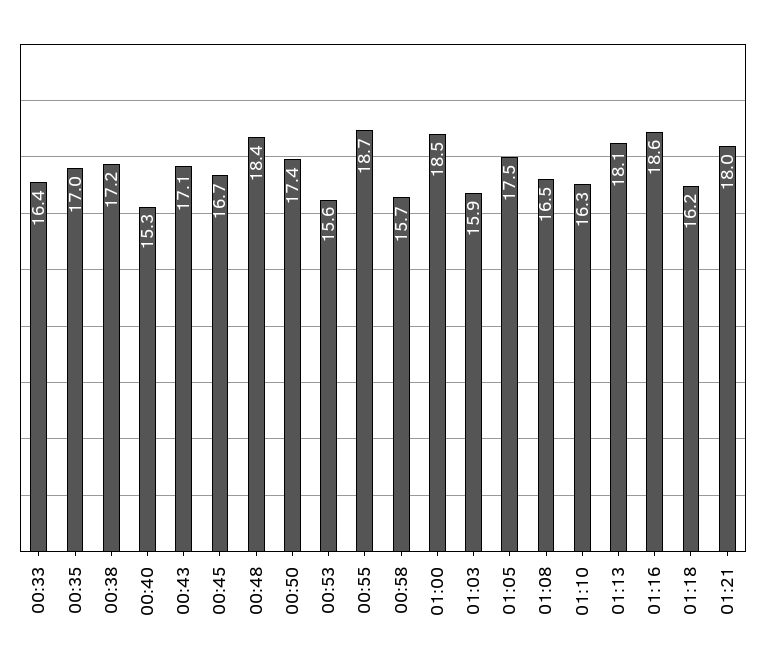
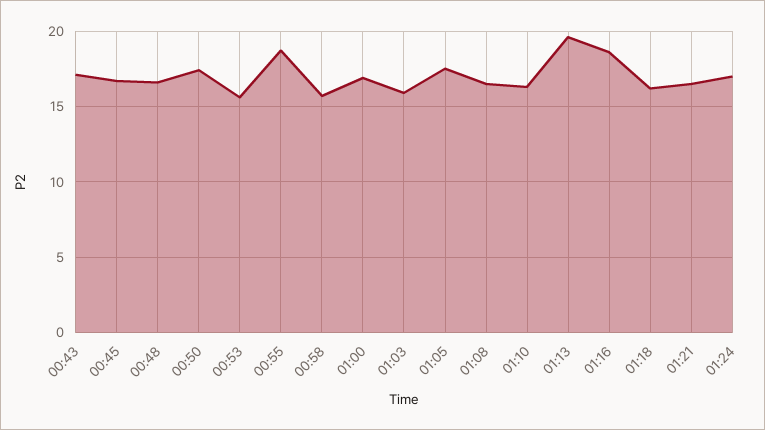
00:33: 16.4 -> none
00:35: 17 -> none
00:38: 17.2 -> none
00:40: 15.3 -> none
00:48: 18.4 -> 16.5
01:00: 18.5 -> 17
01:13: 18.1 -> 19.5
01:21: 18 -> 16.5
01:24: none -> 17

